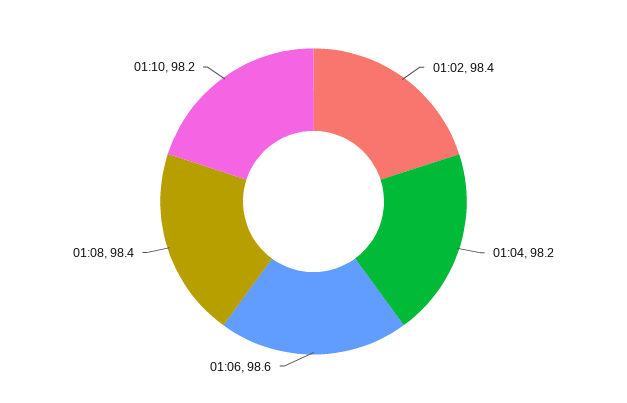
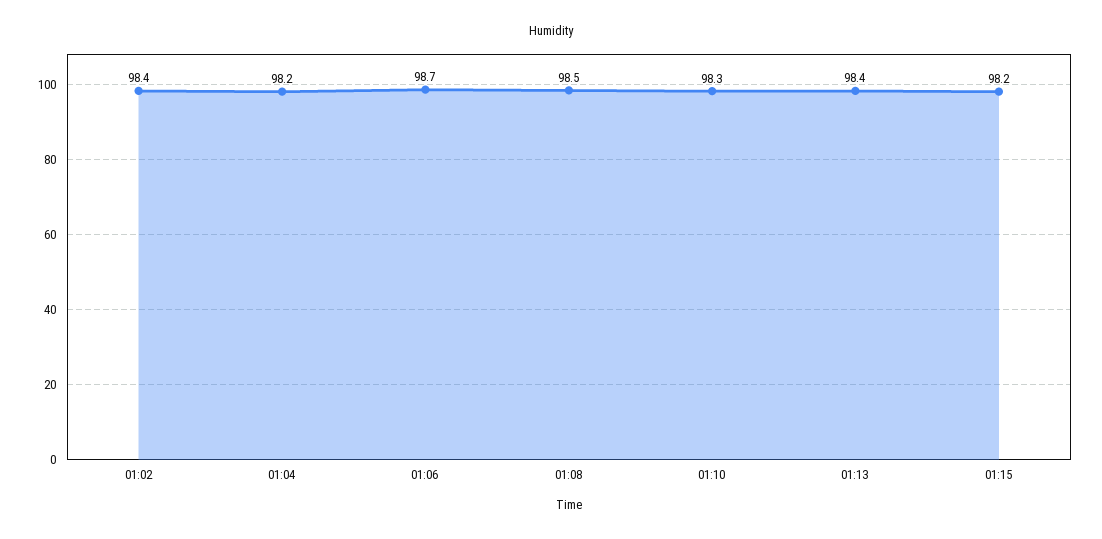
01:06: 98.6 -> 98.7
01:08: 98.4 -> 98.5
01:10: 98.2 -> 98.3
01:13: none -> 98.4
01:15: none -> 98.2

